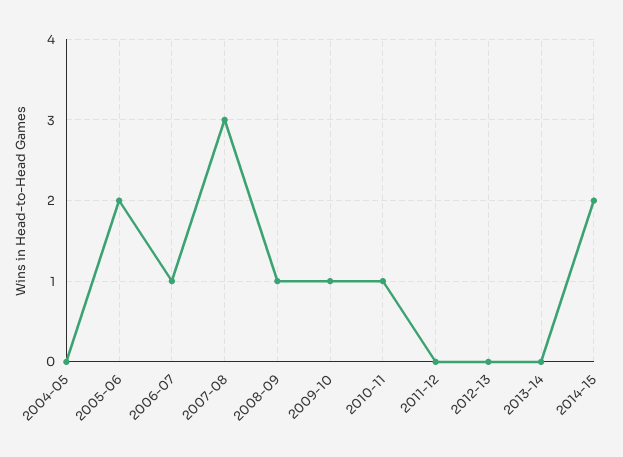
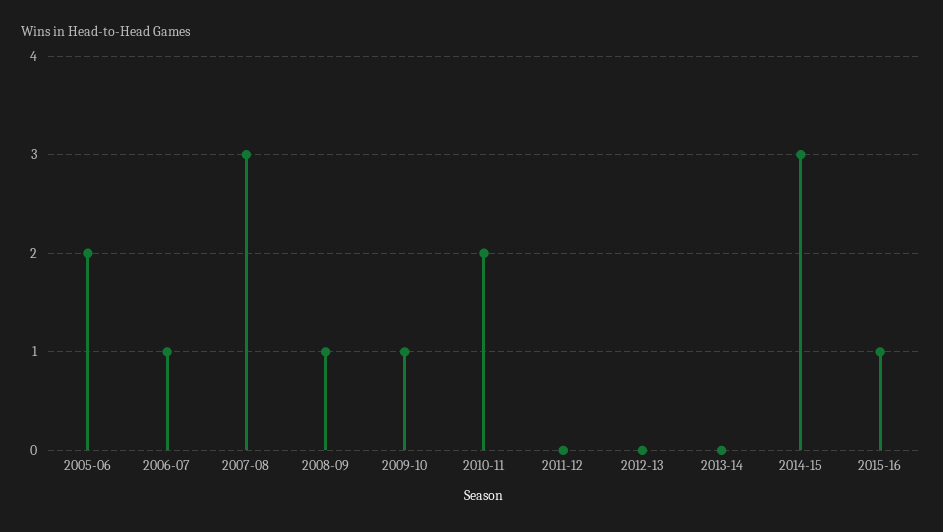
2004-05: 0 -> none
2010-11: 1 -> 2
2014-15: 2 -> 3
2015-16: none -> 1

